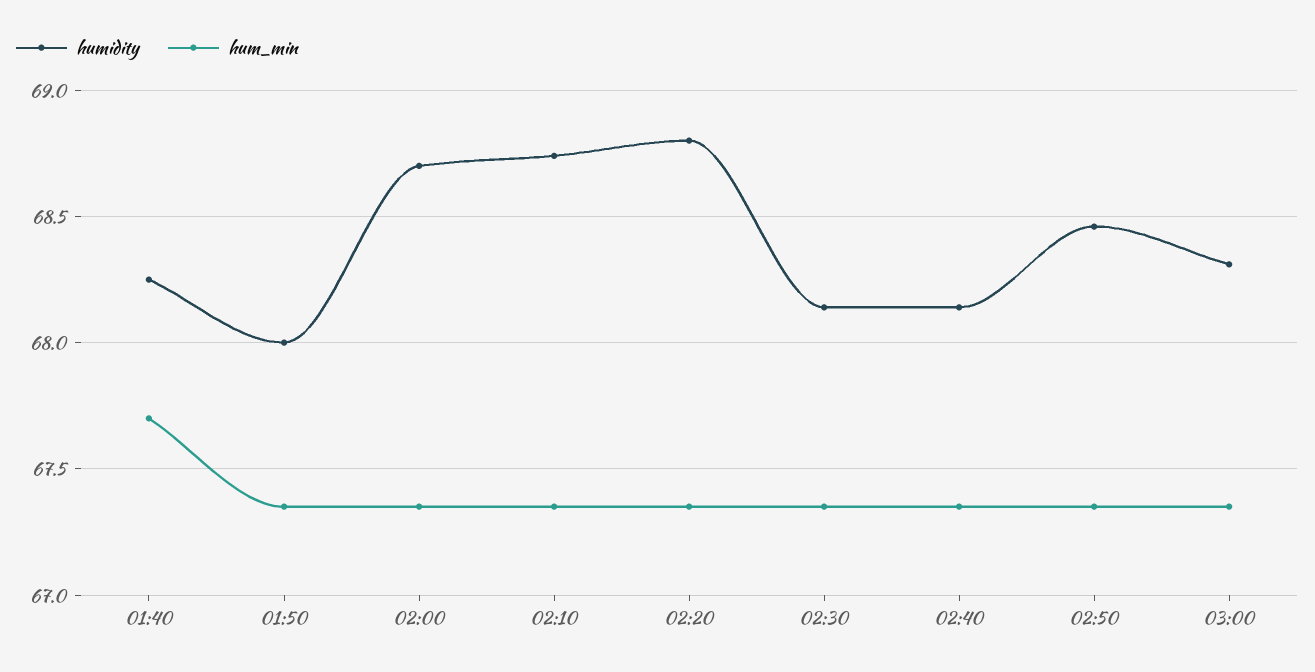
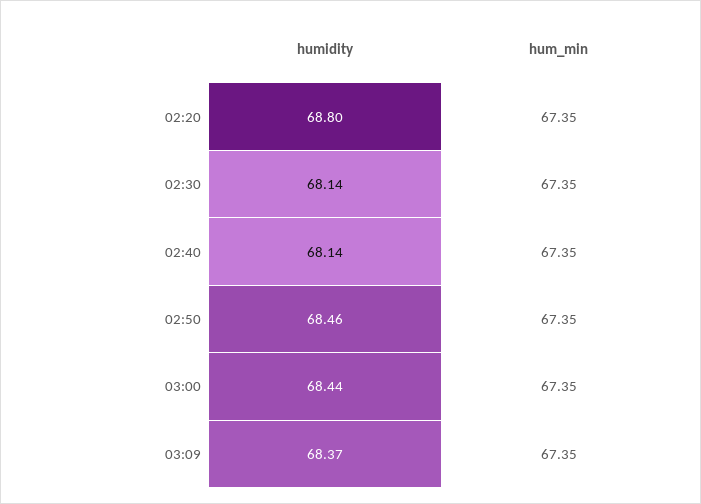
humidity, 01:40: 68.25 -> none
hum_min, 01:40: 67.7 -> none
humidity, 01:50: 68 -> none
hum_min, 01:50: 67.35 -> none
humidity, 02:00: 68.7 -> none
hum_min, 02:00: 67.35 -> none
humidity, 02:10: 68.75 -> none
hum_min, 02:10: 67.35 -> none
humidity, 03:00: 68.3 -> 68.44
humidity, 03:09: none -> 68.37
hum_min, 03:09: none -> 67.35

